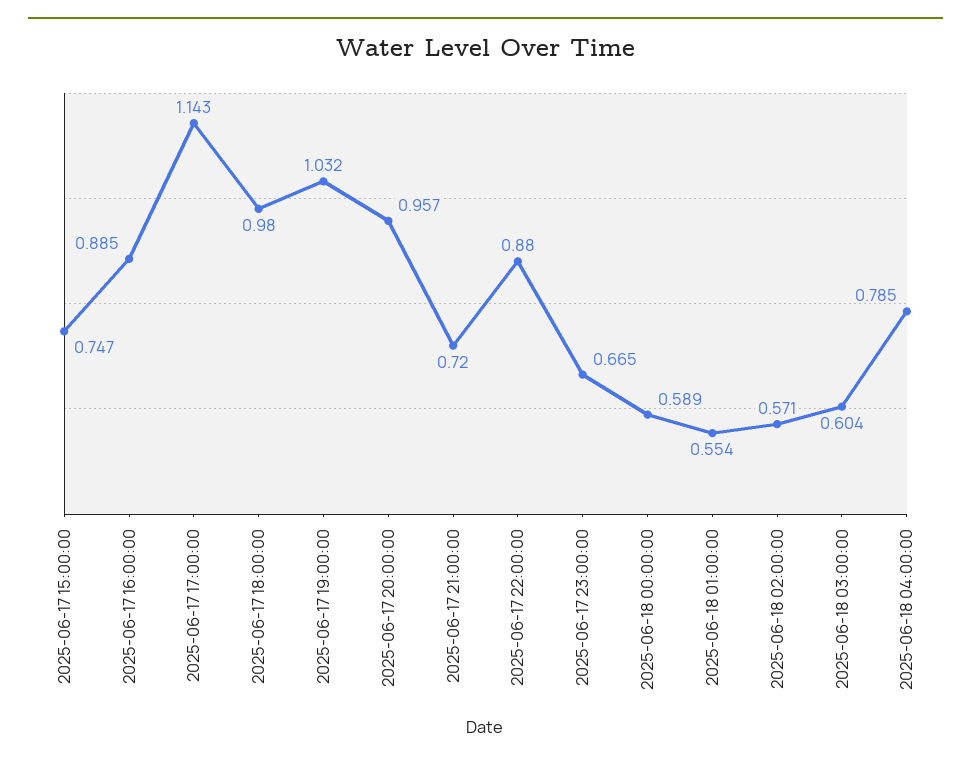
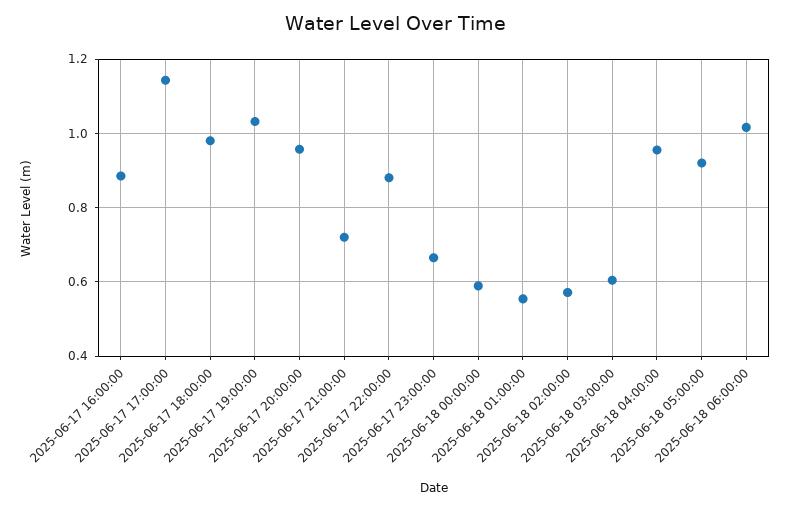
2025-06-17 15:00:00: 0.747 -> none
2025-06-18 04:00:00: 0.785 -> 0.96
2025-06-18 05:00:00: none -> 0.92
2025-06-18 06:00:00: none -> 1.02

